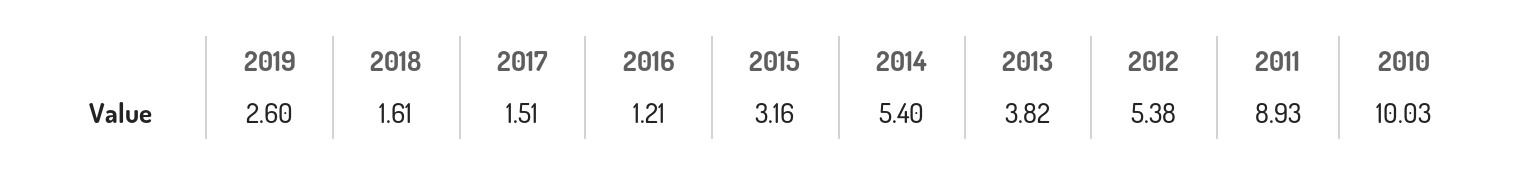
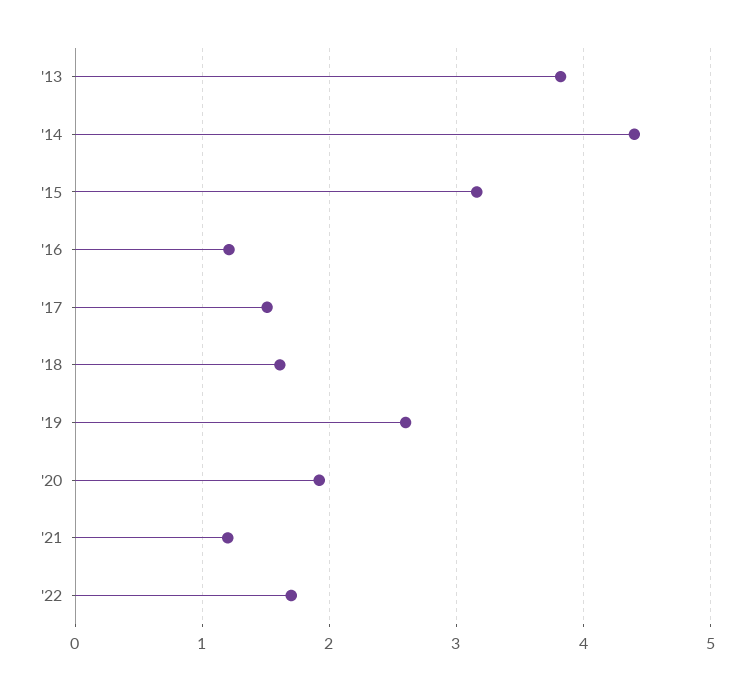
2014: 5.4 -> 4.4
2012: 5.38 -> none
2011: 8.93 -> none
2010: 10.03 -> none
'20: none -> 1.9
'21: none -> 1.2
'22: none -> 1.7

